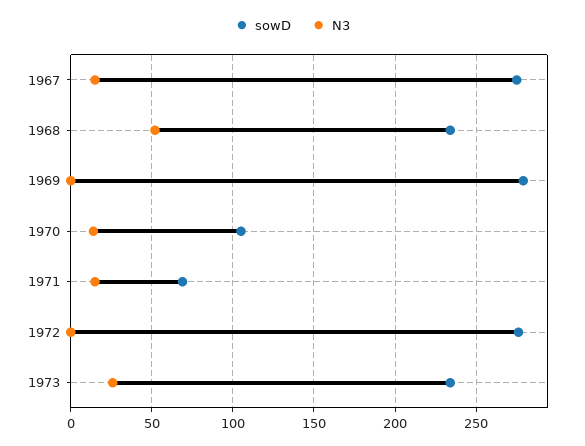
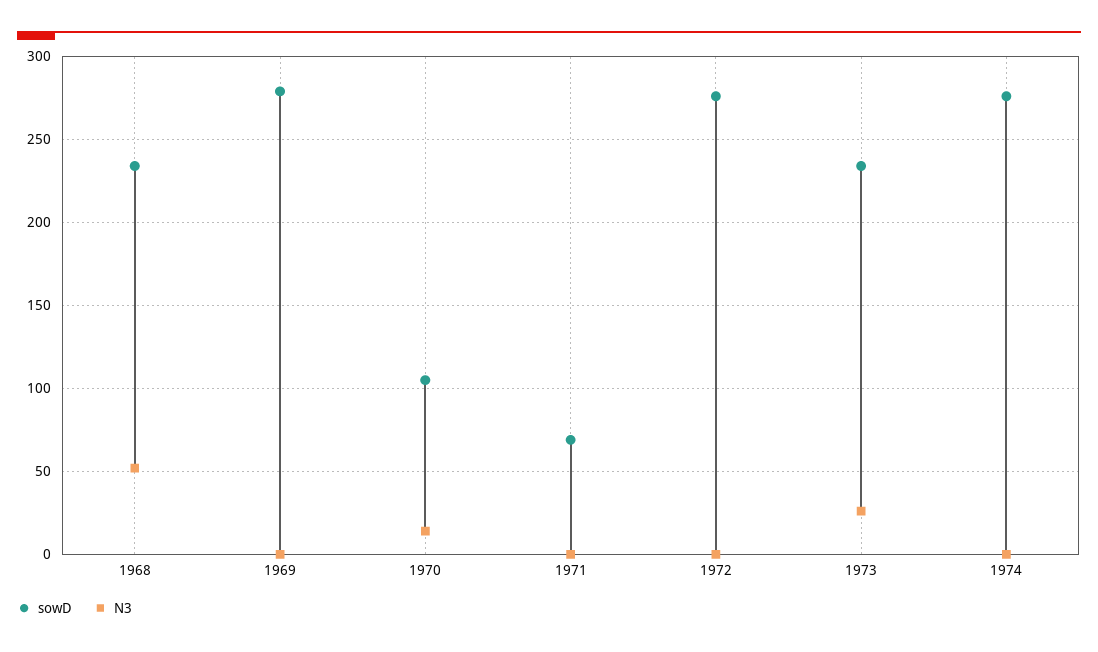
sowD, 1967: 275 -> none
N3, 1967: 15 -> none
N3, 1971: 15 -> 0
sowD, 1974: none -> 275
N3, 1974: none -> 0

